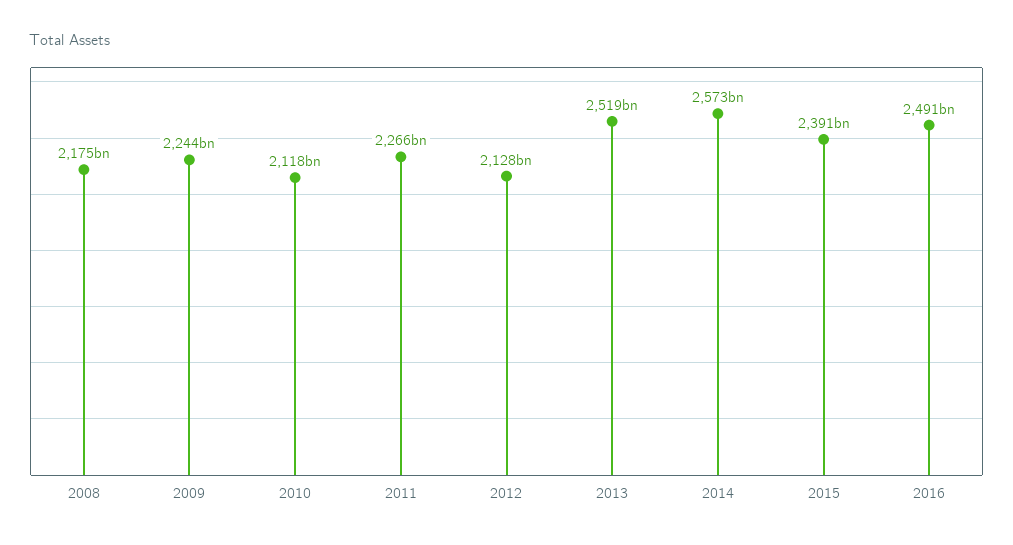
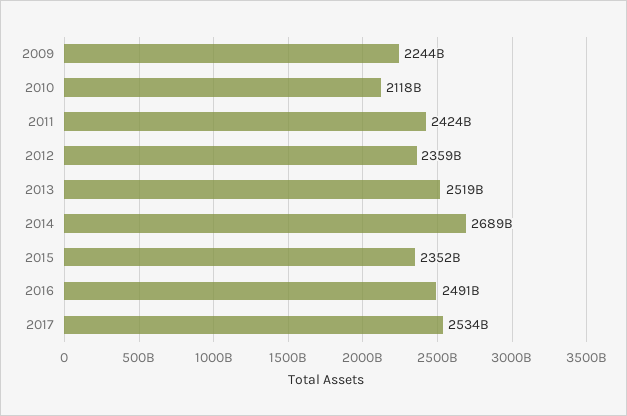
2008: 2175000000000 -> none
2011: 2266000000000 -> 2424000000000
2012: 2128000000000 -> 2359000000000
2014: 2573000000000 -> 2689000000000
2015: 2391000000000 -> 2352000000000
2017: none -> 2534000000000

